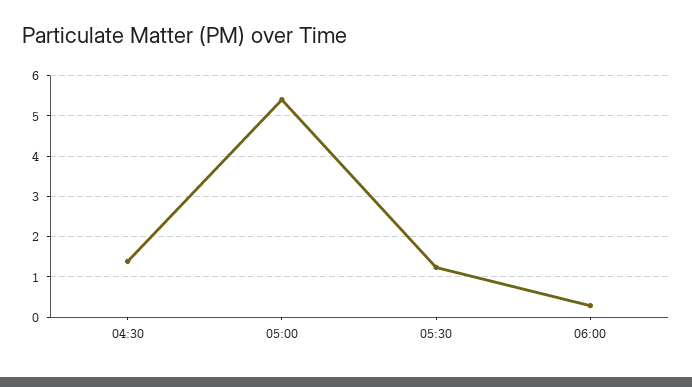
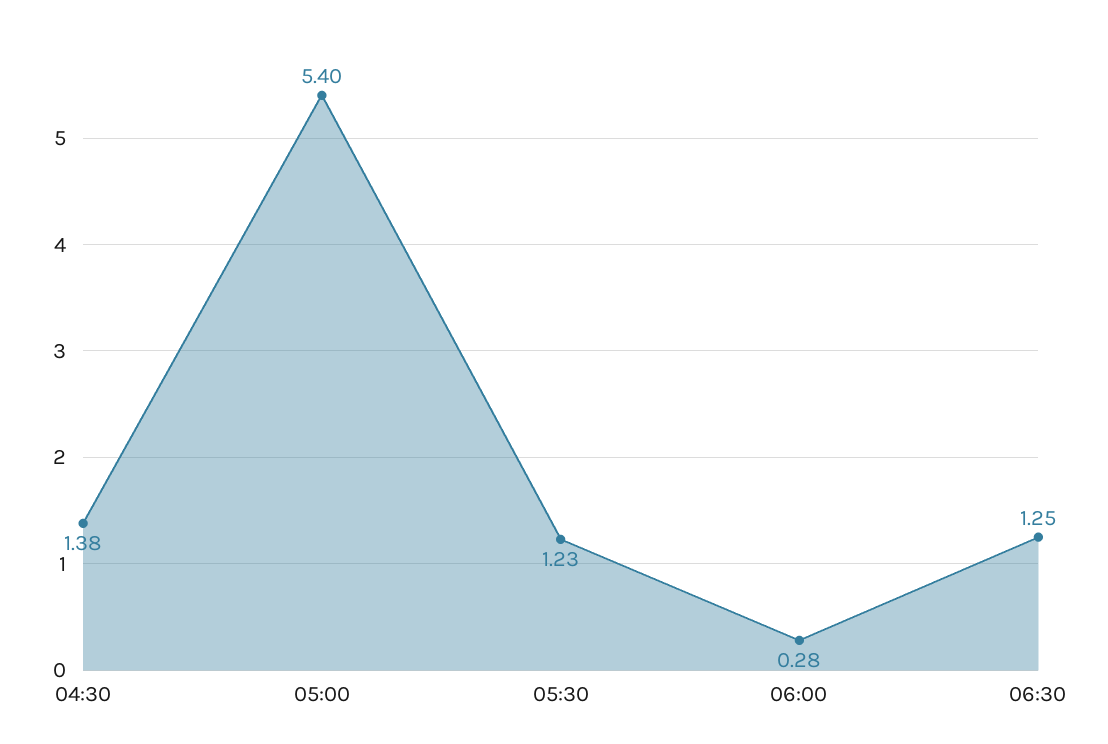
06:30: none -> 1.25

